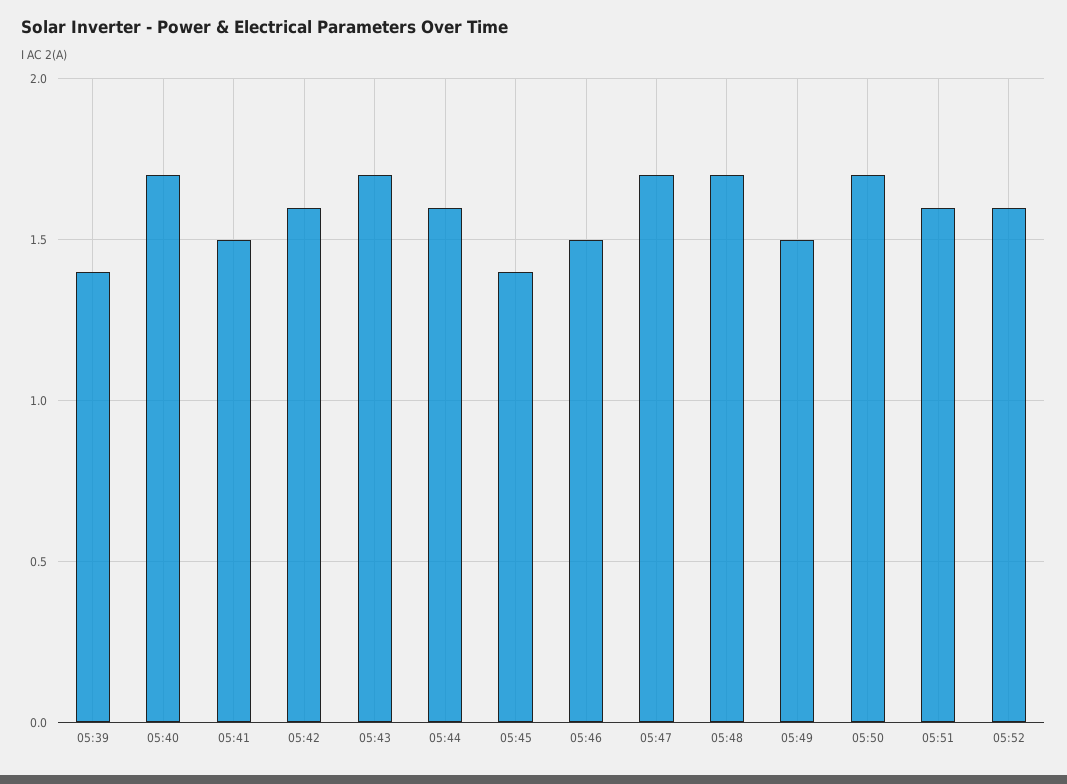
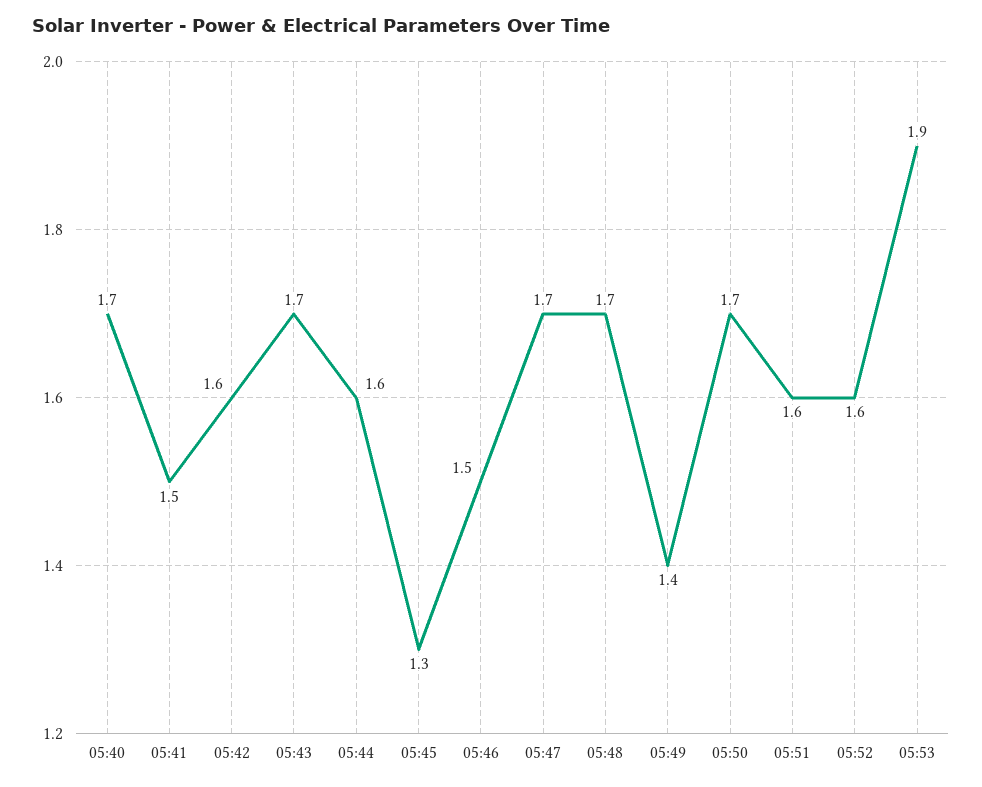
05:39: 1.4 -> none
05:45: 1.4 -> 1.3
05:49: 1.5 -> 1.4
05:53: none -> 1.9

